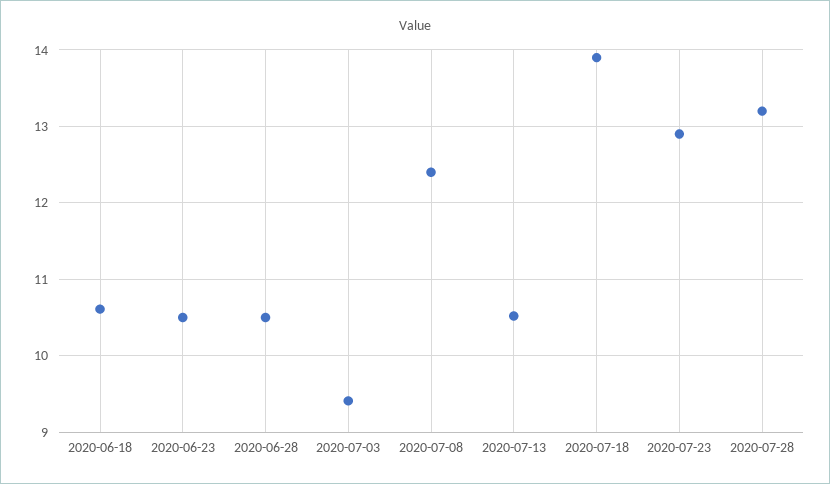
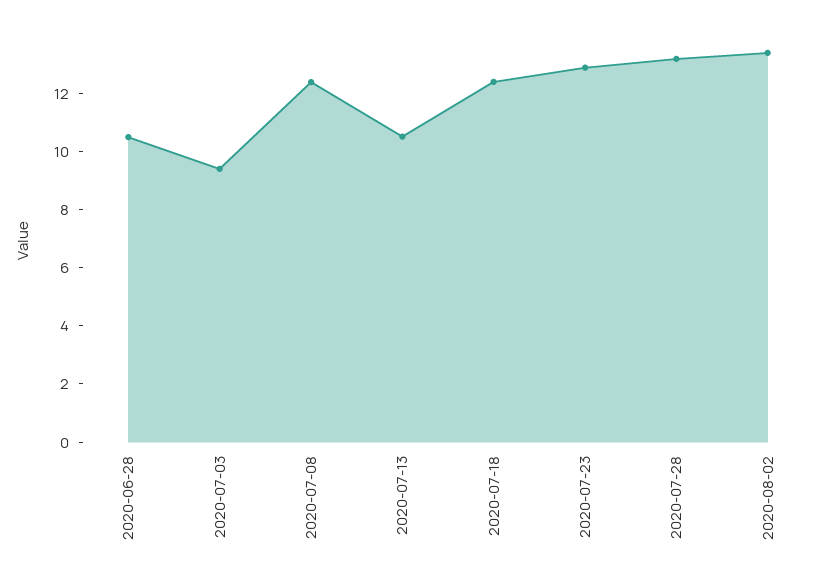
2020-06-18: 10.6 -> none
2020-06-23: 10.5 -> none
2020-07-18: 13.9 -> 12.5
2020-08-02: none -> 13.5

